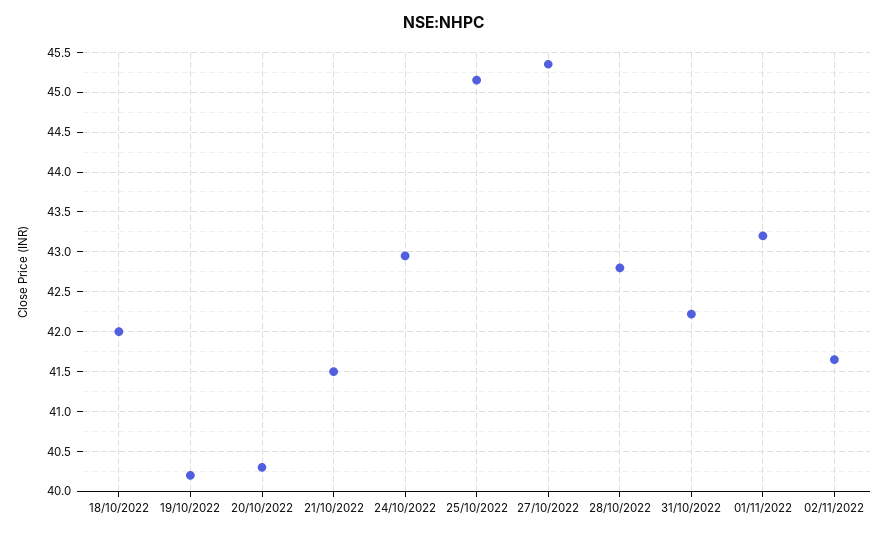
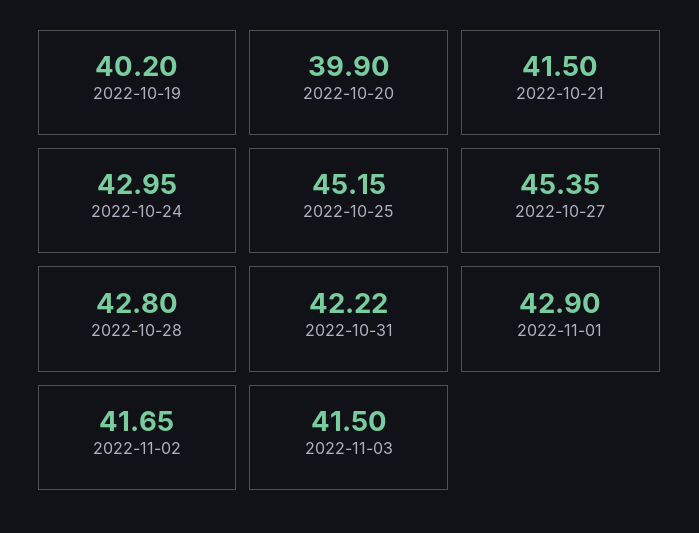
18/10/2022: 42 -> none
20/10/2022: 40.3 -> 39.9
01/11/2022: 43.2 -> 42.9
2022-11-03: none -> 41.5

